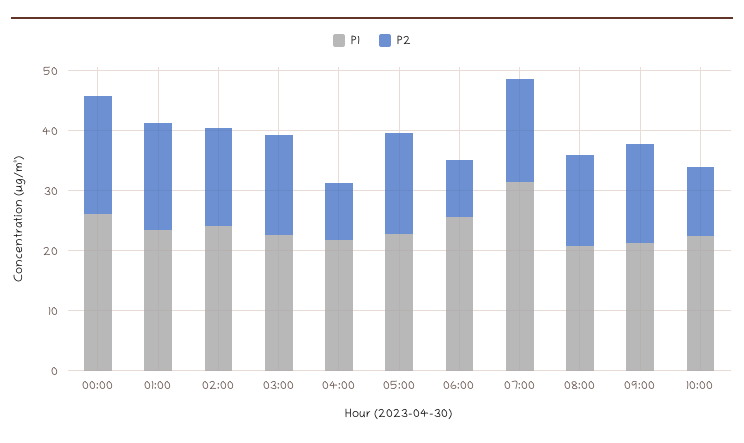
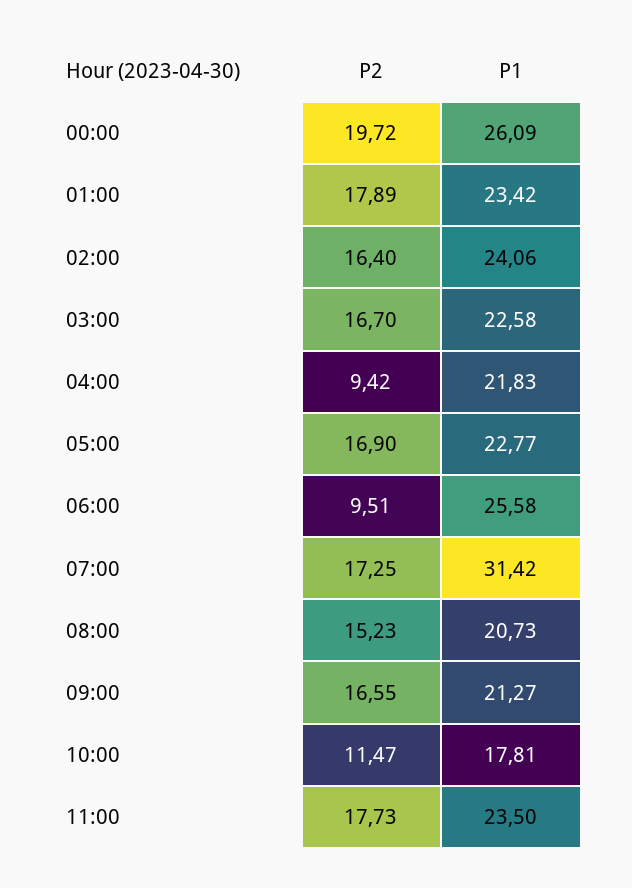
P1, 10:00: 22 -> 17.81
P2, 11:00: none -> 17.73
P1, 11:00: none -> 23.5

